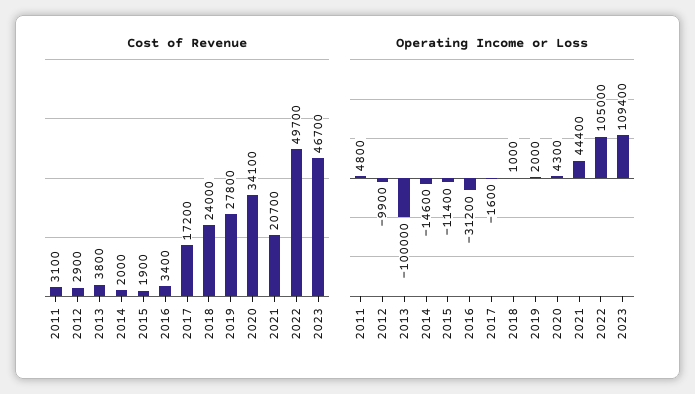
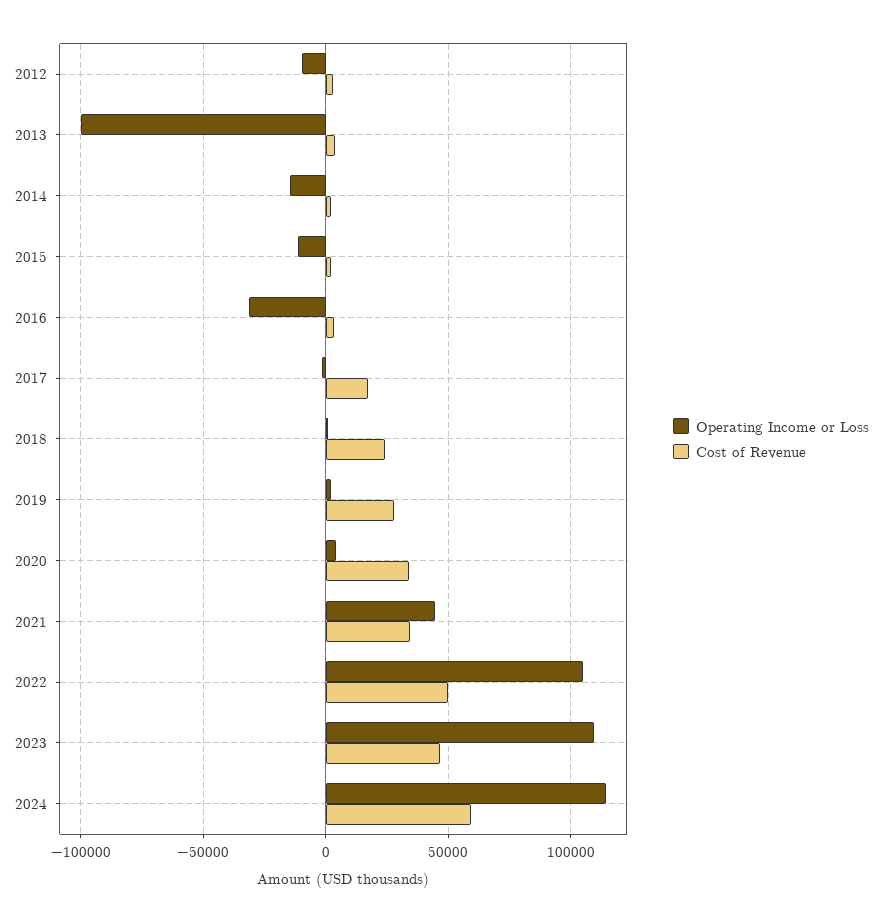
Cost of Revenue, 2011: 3100 -> none
Cost of Revenue, 2021: 20700 -> 35000
Operating Income or Loss, 2011: 4800 -> none
Operating Income or Loss, 2024: none -> 115000
Cost of Revenue, 2024: none -> 60000

